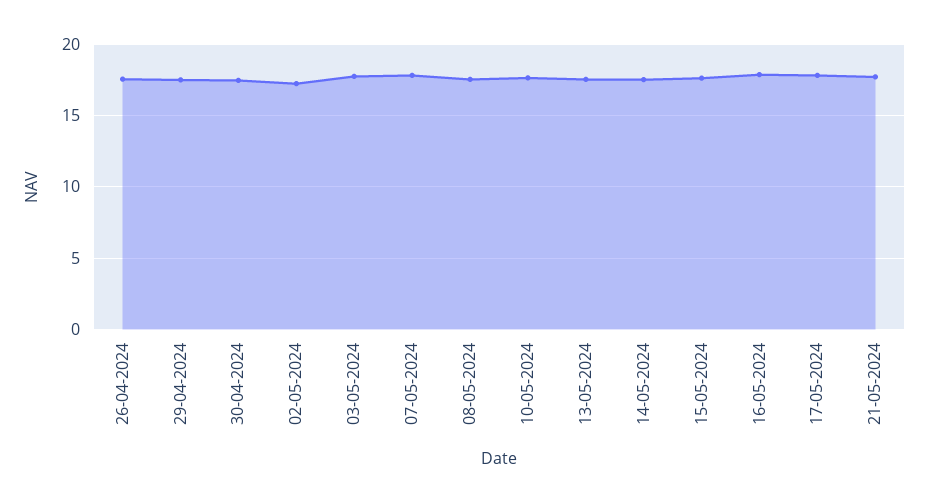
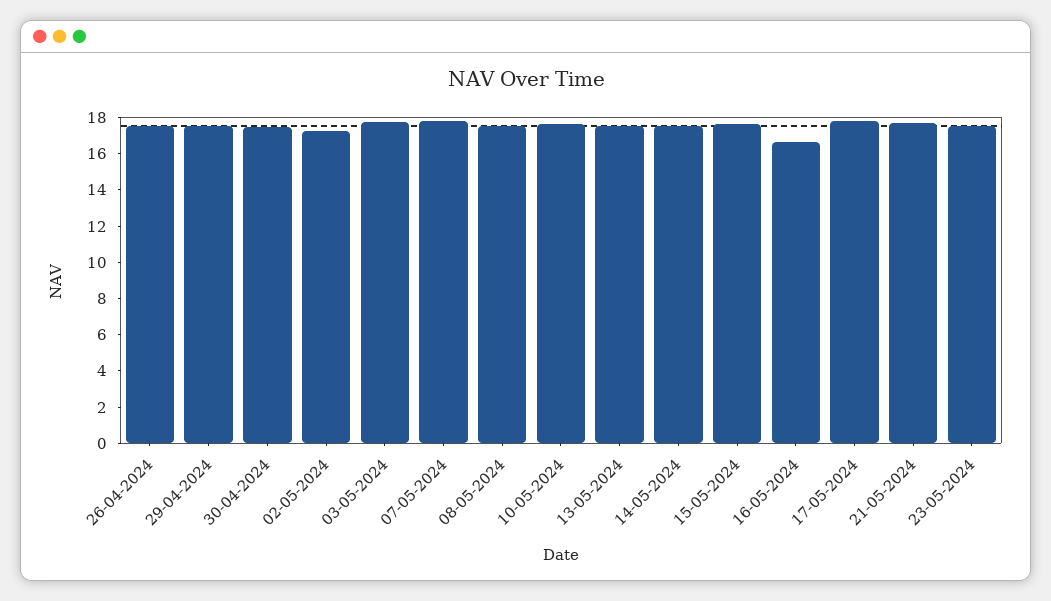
16-05-2024: 18 -> 16.5
23-05-2024: none -> 17.5

